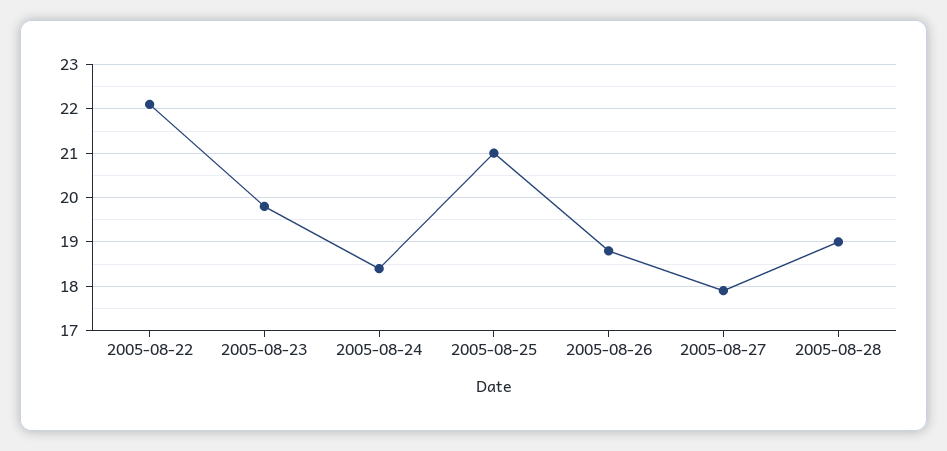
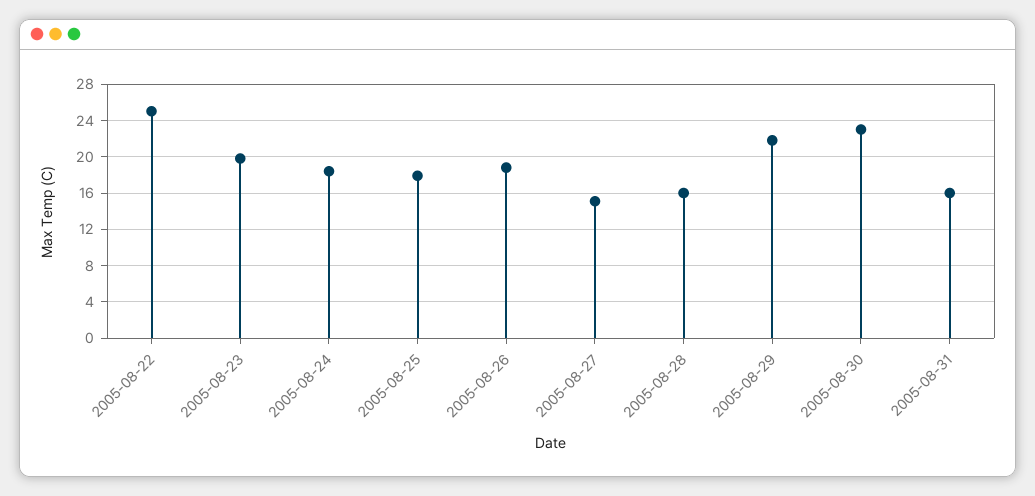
2005-08-22: 22 -> 25
2005-08-25: 21 -> 18
2005-08-27: 18 -> 15
2005-08-28: 19 -> 16
2005-08-29: none -> 22
2005-08-30: none -> 23
2005-08-31: none -> 16

